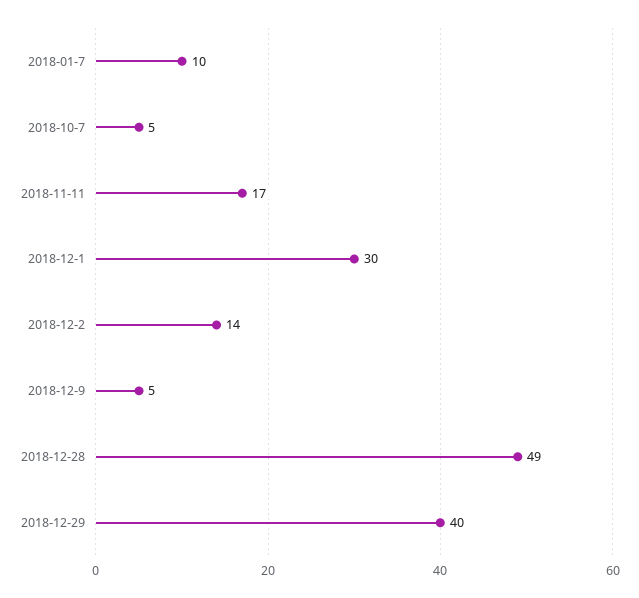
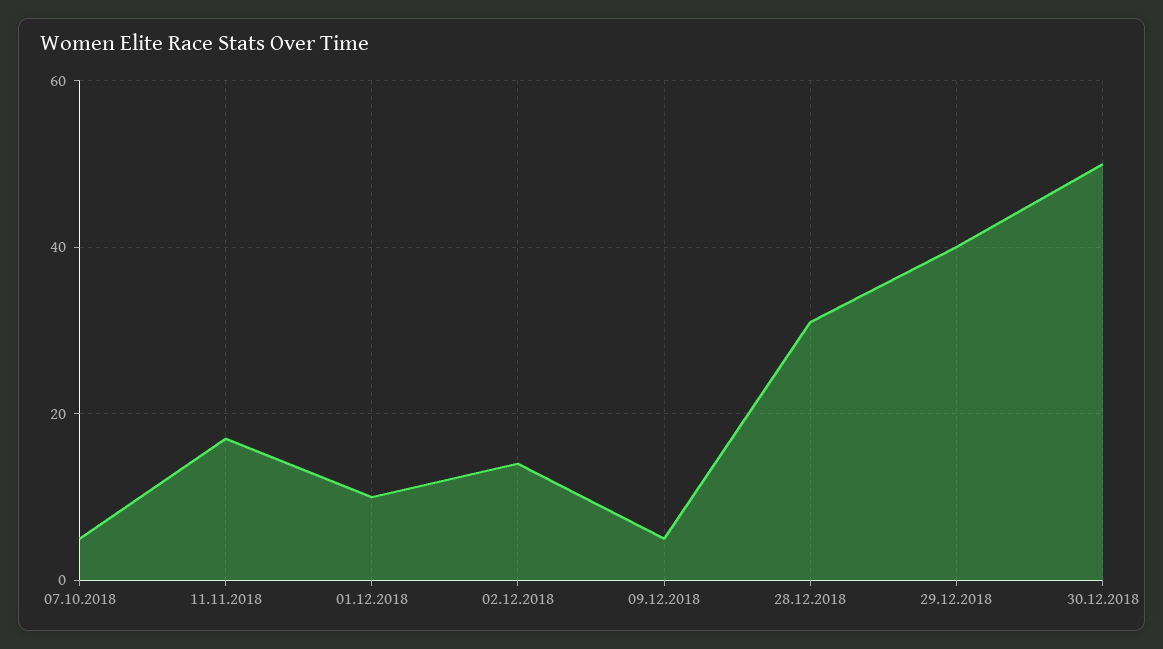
2018-01-7: 10 -> none
2018-12-1: 30 -> 10
2018-12-28: 49 -> 30
30.12.2018: none -> 50

